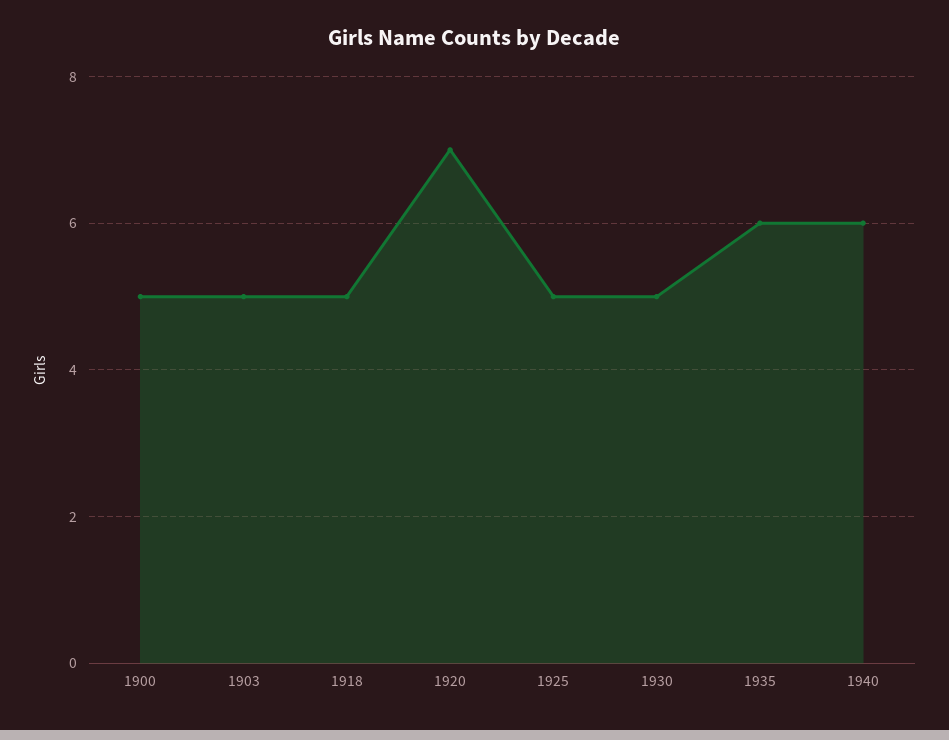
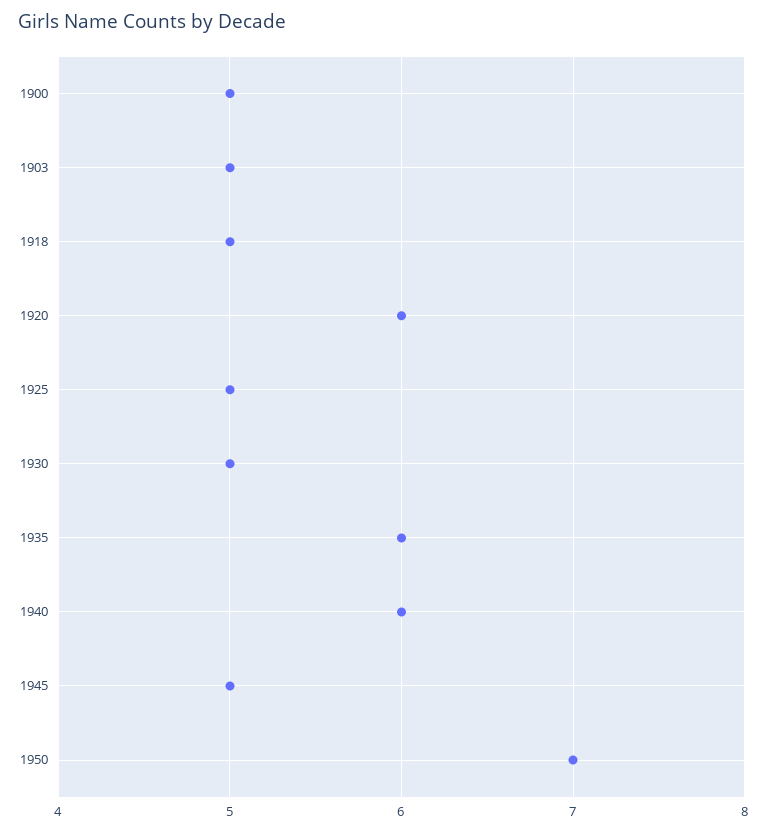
1920: 7 -> 6
1945: none -> 5
1950: none -> 7

